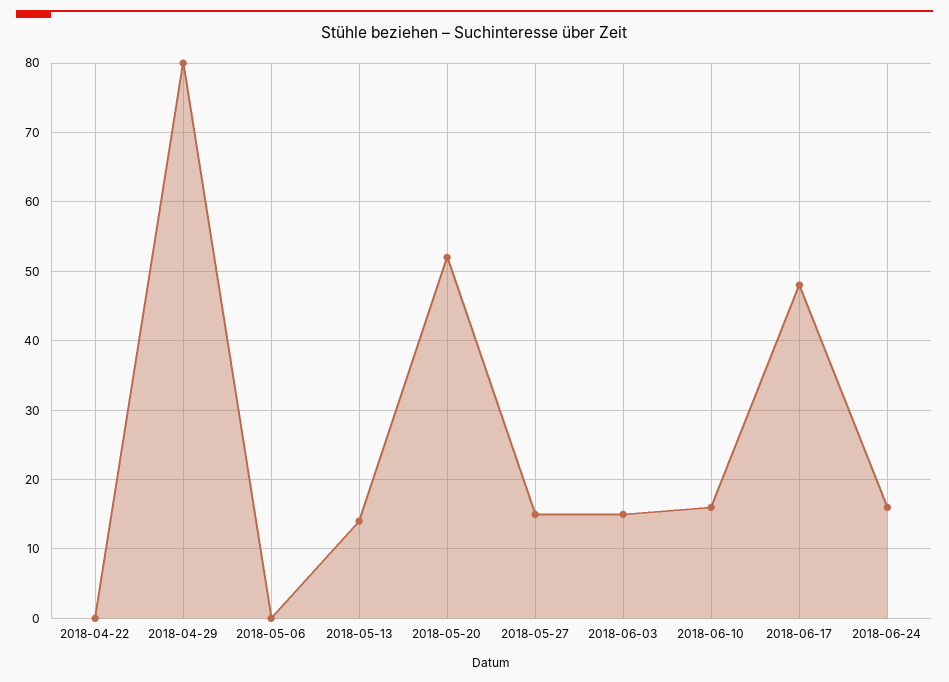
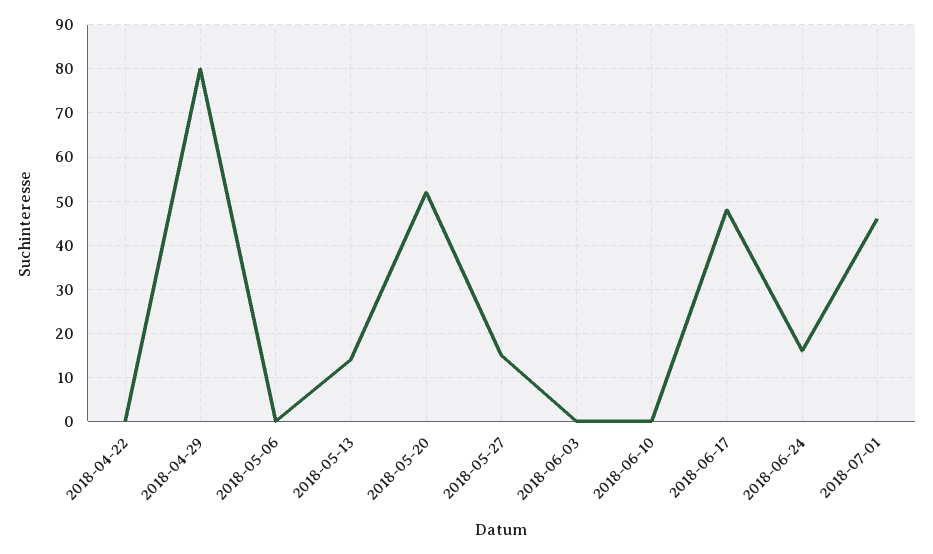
2018-06-03: 15 -> 0
2018-06-10: 16 -> 0
2018-07-01: none -> 45

